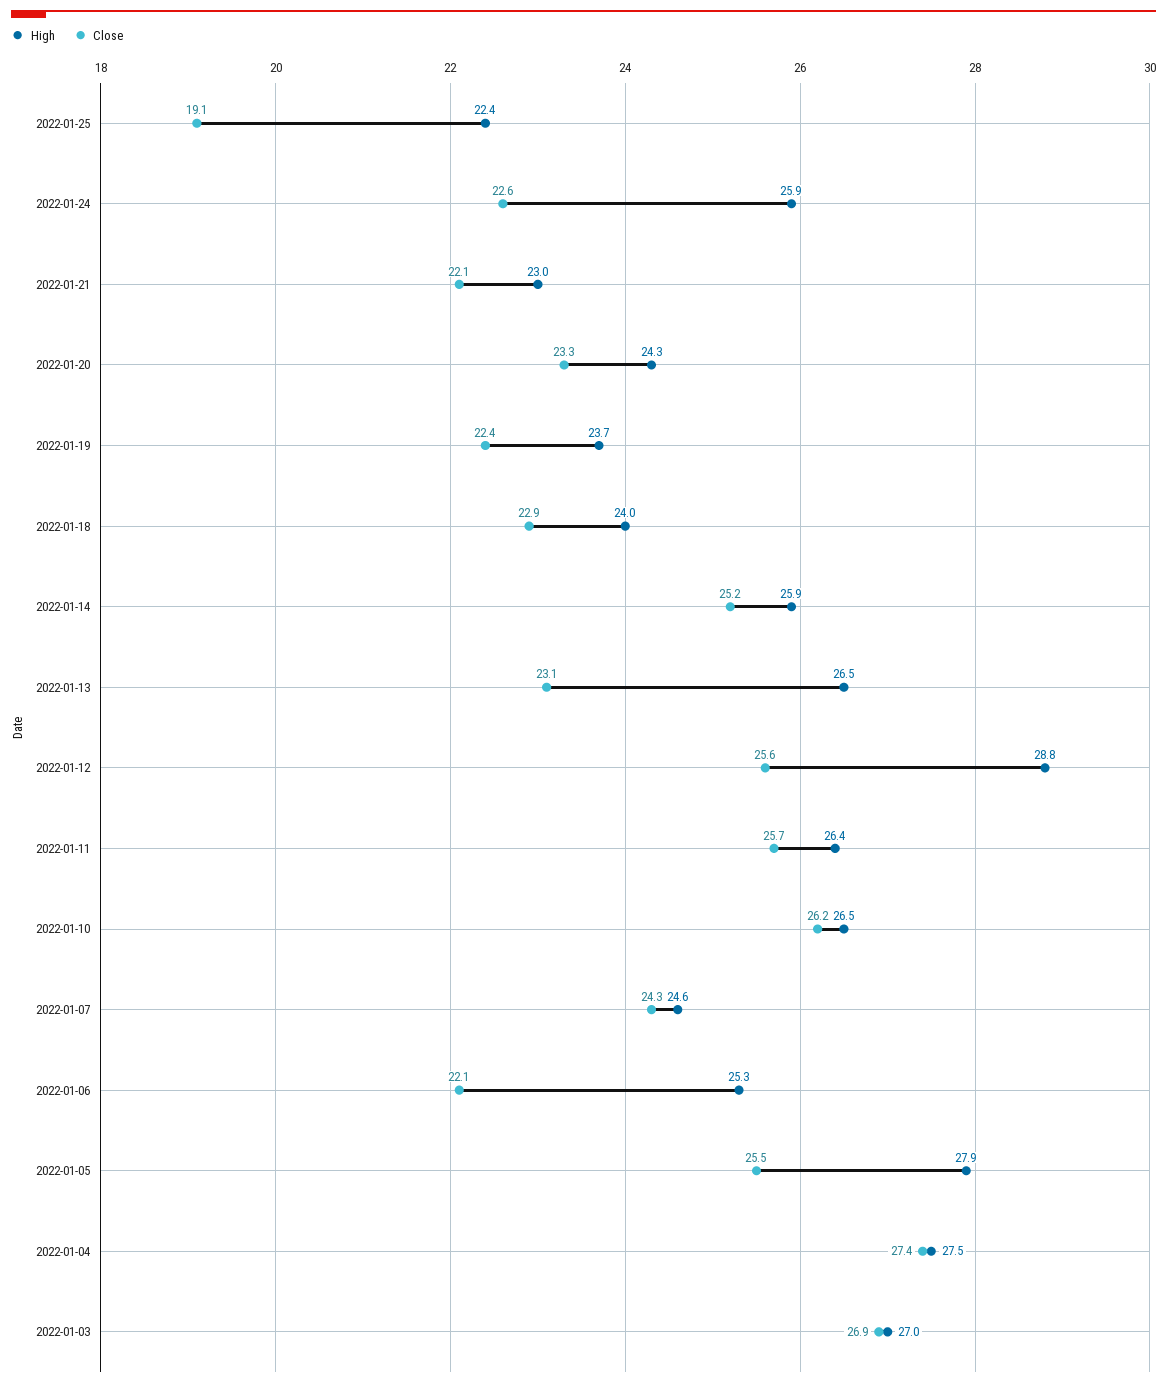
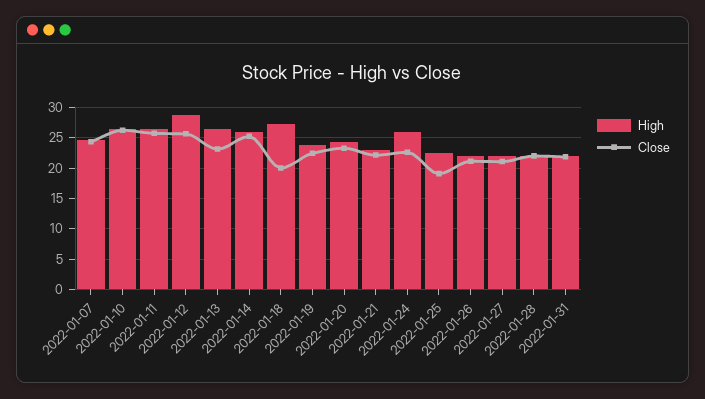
High, 2022-01-18: 24 -> 27
Close, 2022-01-18: 22.9 -> 20
High, 2022-01-06: 25.3 -> none
Close, 2022-01-06: 22.1 -> none
High, 2022-01-05: 27.9 -> none
Close, 2022-01-05: 25.5 -> none
High, 2022-01-04: 27.5 -> none
Close, 2022-01-04: 27.4 -> none
High, 2022-01-03: 27 -> none
Close, 2022-01-03: 26.9 -> none
High, 2022-01-26: none -> 22
Close, 2022-01-26: none -> 21
High, 2022-01-27: none -> 22
Close, 2022-01-27: none -> 21
High, 2022-01-28: none -> 22
Close, 2022-01-28: none -> 22
High, 2022-01-31: none -> 22
Close, 2022-01-31: none -> 22

